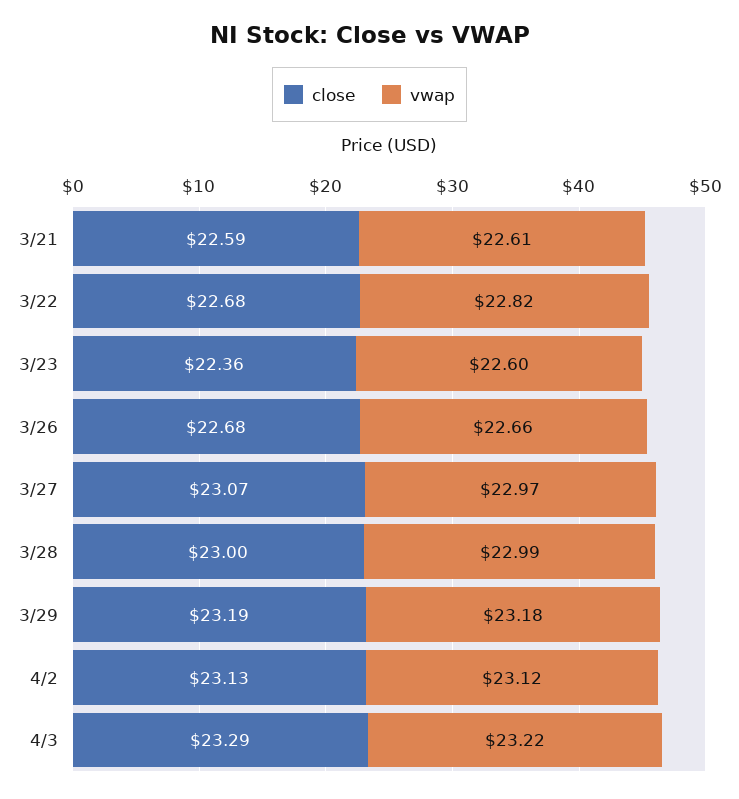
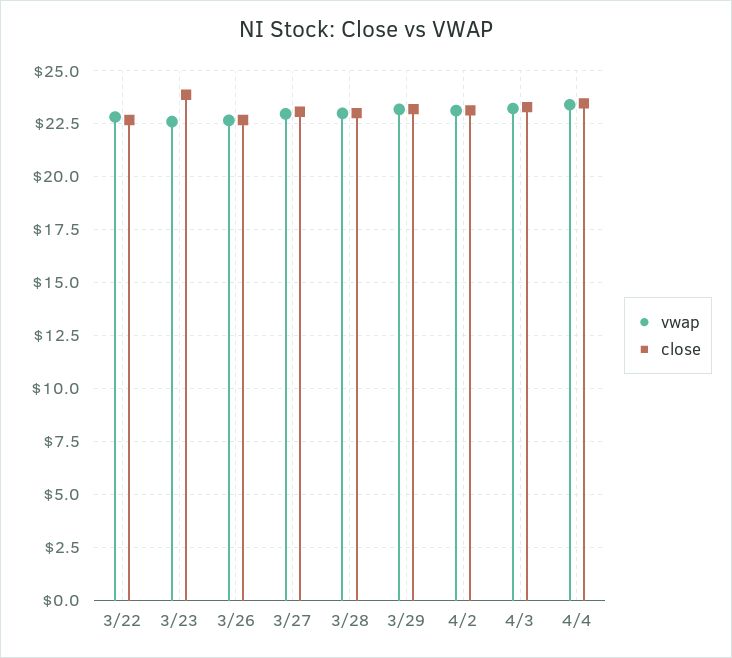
close, 3/21: 22.59 -> none
vwap, 3/21: 22.61 -> none
close, 3/23: 22.36 -> 24
vwap, 4/4: none -> 23.5
close, 4/4: none -> 23.5

